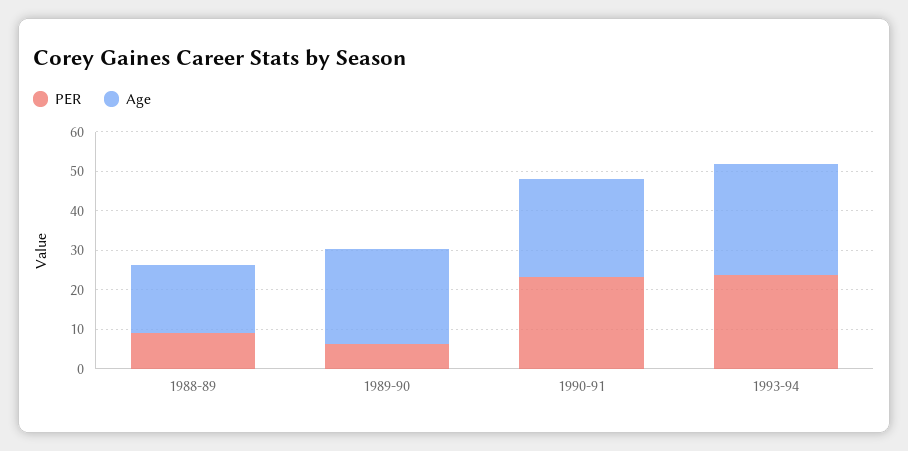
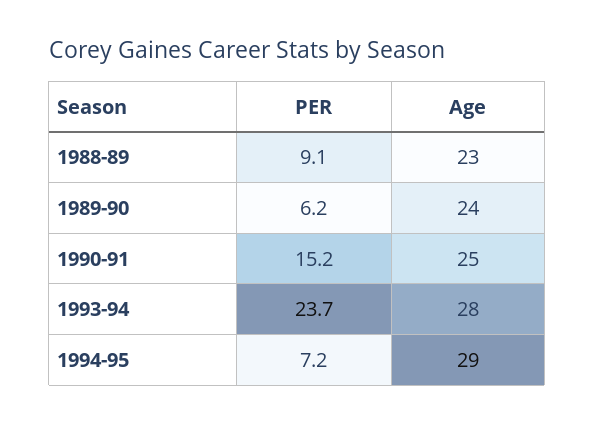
Age, 1988-89: 17.5 -> 23
PER, 1990-91: 22.5 -> 15.2
PER, 1994-95: none -> 7.2
Age, 1994-95: none -> 29

